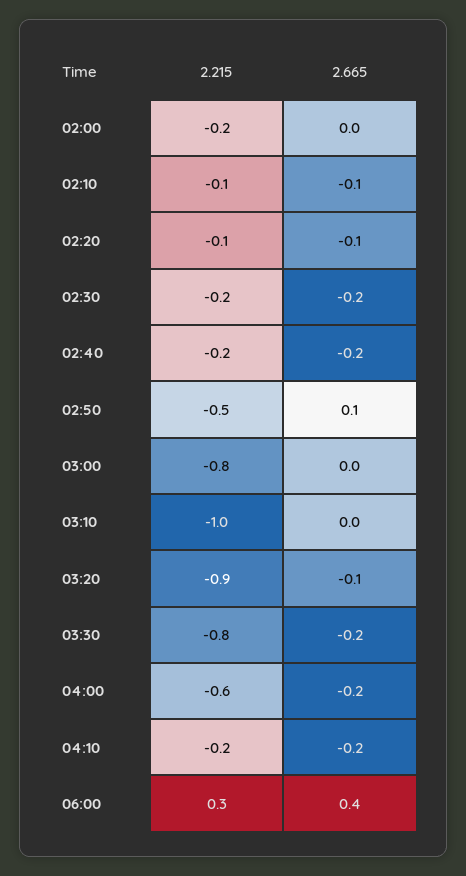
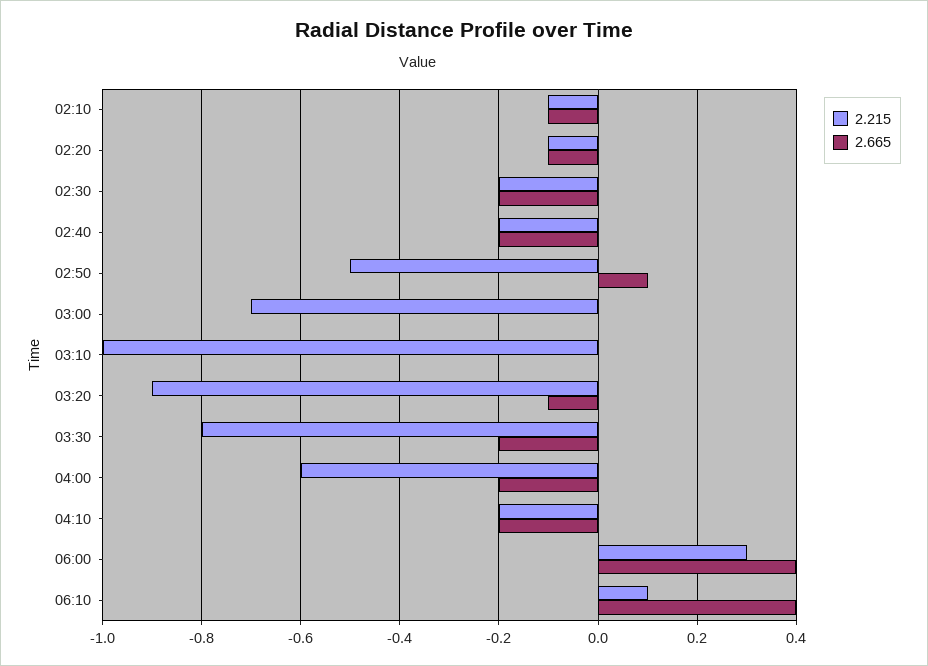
2.215, 02:00: -0.2 -> none
2.665, 02:00: 0 -> none
2.215, 03:00: -0.8 -> -0.7
2.215, 06:10: none -> 0.1
2.665, 06:10: none -> 0.4

